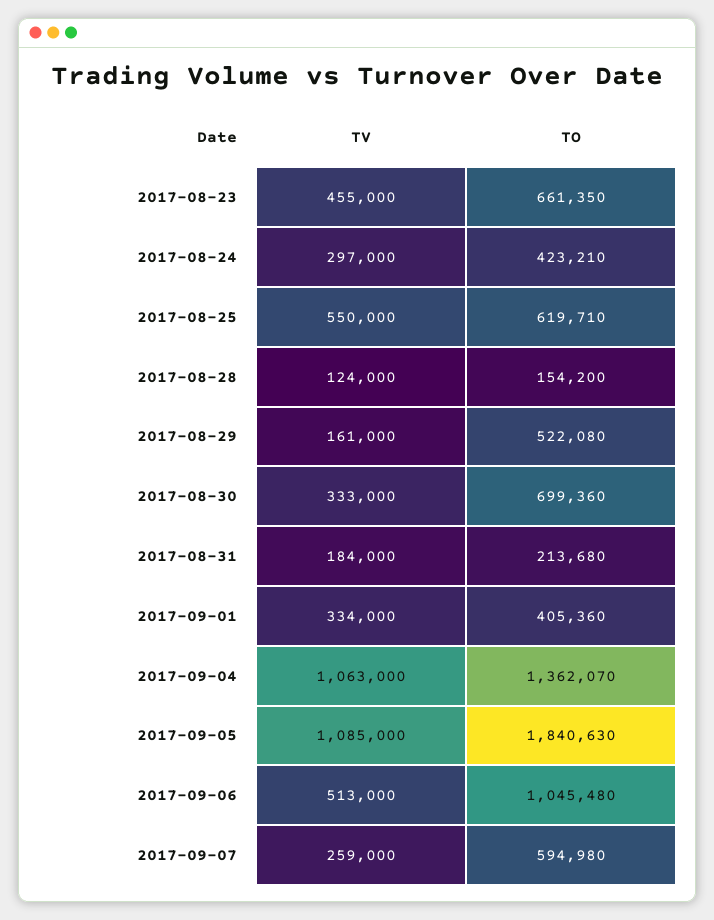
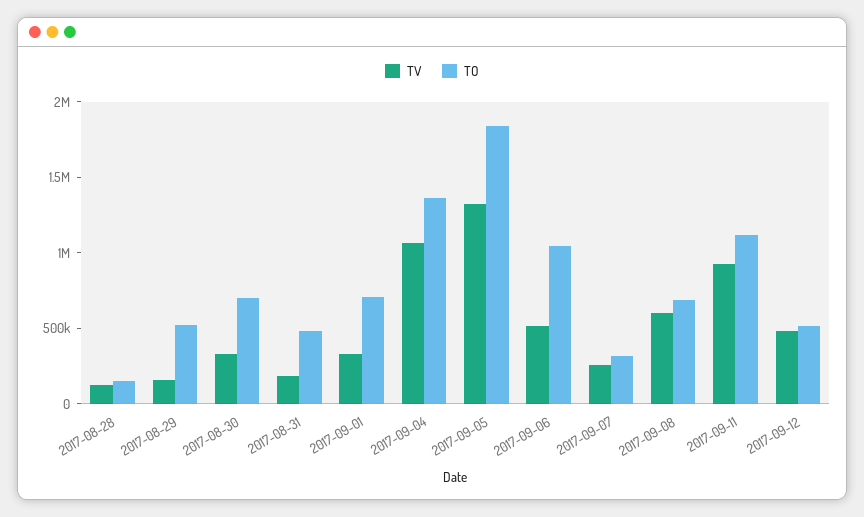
TV, 2017-08-23: 455000 -> none
TO, 2017-08-23: 661350 -> none
TV, 2017-08-24: 297000 -> none
TO, 2017-08-24: 423210 -> none
TV, 2017-08-25: 550000 -> none
TO, 2017-08-25: 619710 -> none
TO, 2017-08-31: 213680 -> 500000
TO, 2017-09-01: 405360 -> 700000
TV, 2017-09-05: 1085000 -> 1300000
TO, 2017-09-07: 594980 -> 300000
TV, 2017-09-08: none -> 600000
TO, 2017-09-08: none -> 700000
TV, 2017-09-11: none -> 900000
TO, 2017-09-11: none -> 1100000
TV, 2017-09-12: none -> 500000
TO, 2017-09-12: none -> 500000

